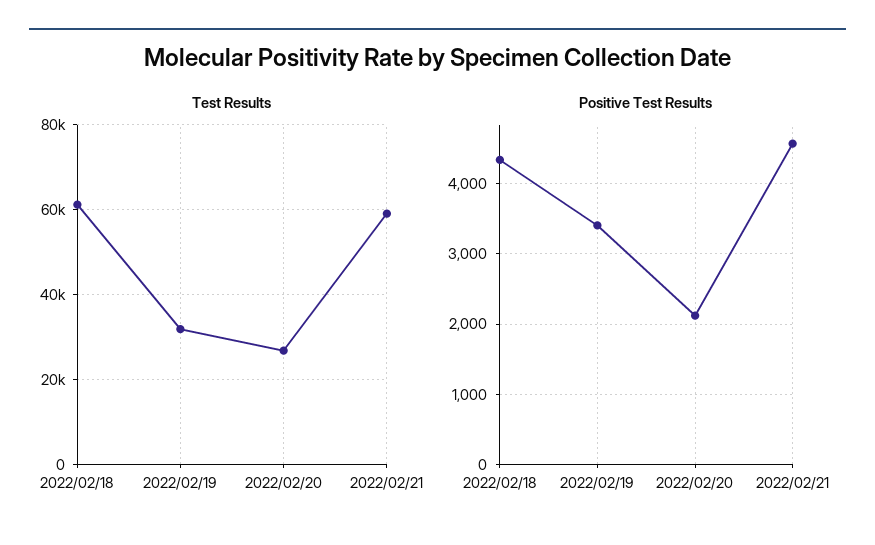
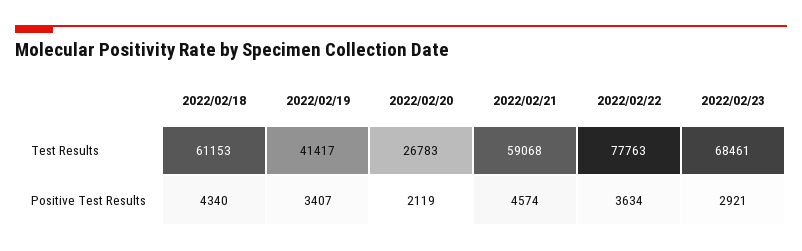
Test Results, 2022/02/19: 32000 -> 41417
Test Results, 2022/02/22: none -> 77763
Test Results, 2022/02/23: none -> 68461
Positive Test Results, 2022/02/22: none -> 3634
Positive Test Results, 2022/02/23: none -> 2921

